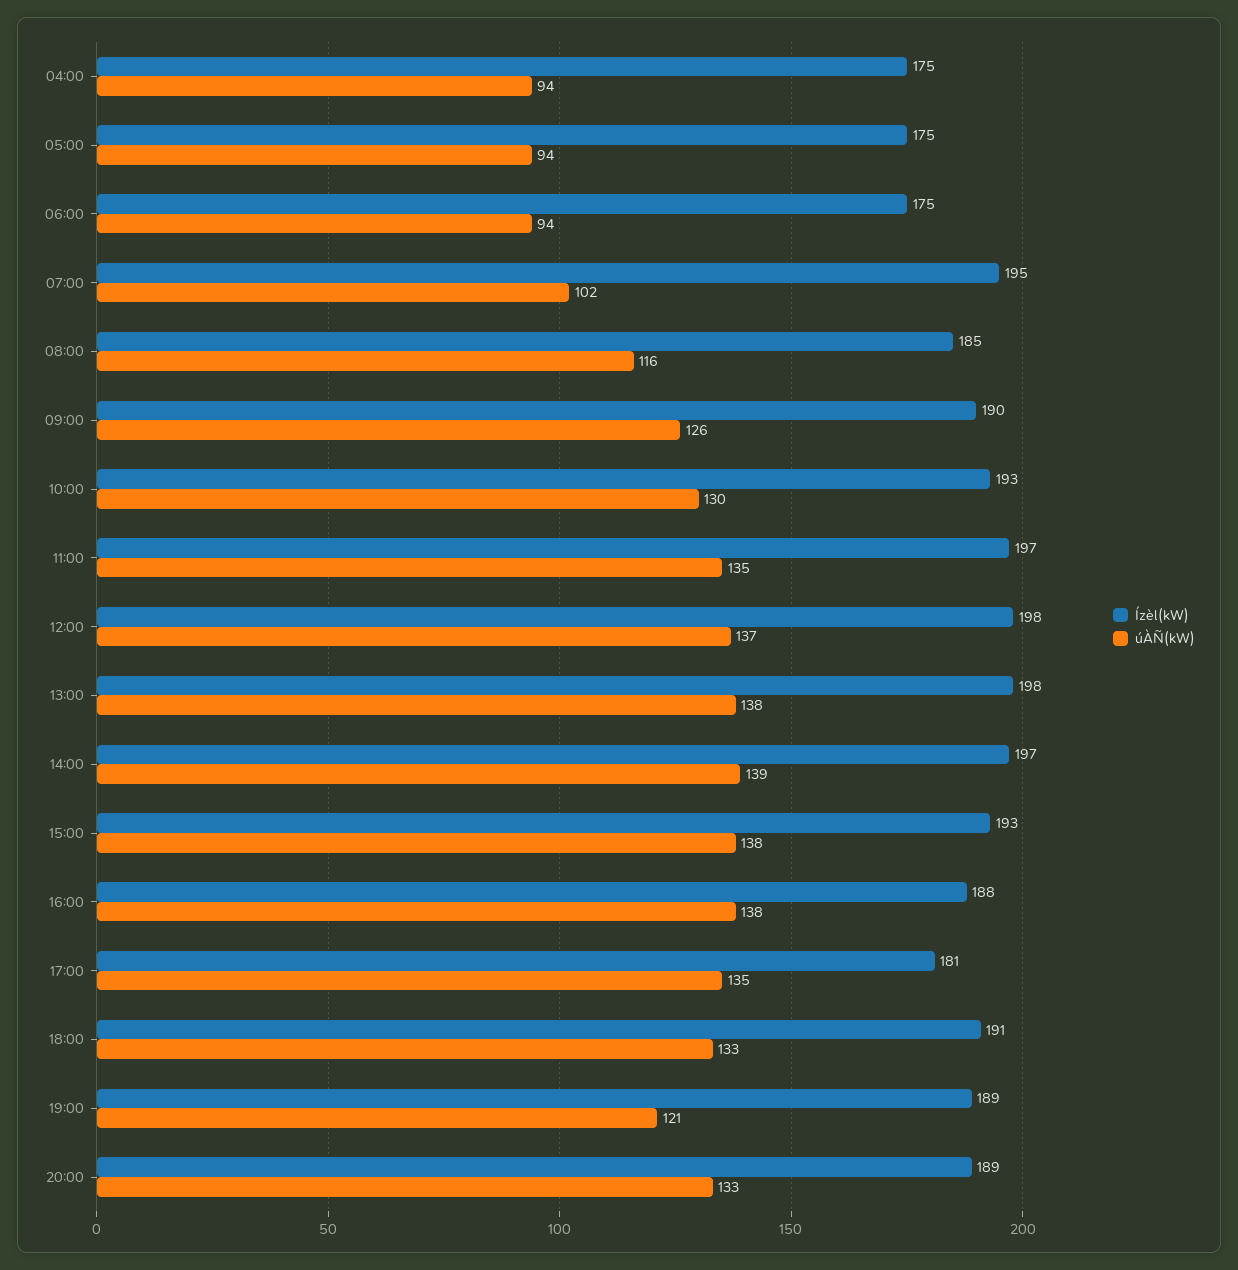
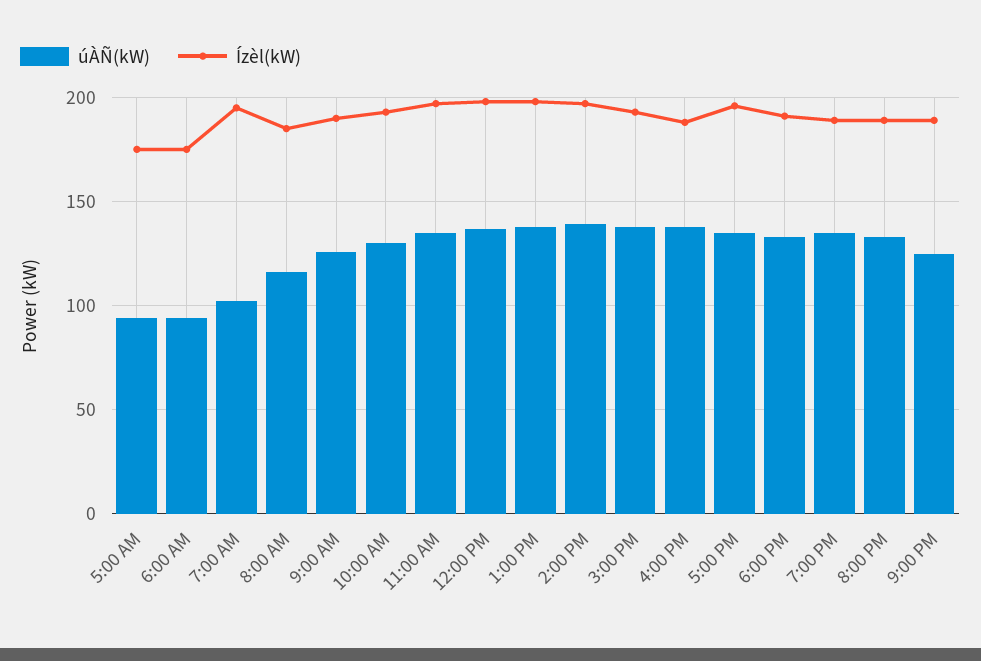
Ízèl(kW), 04:00: 175 -> none
úÀÑ(kW), 04:00: 94 -> none
Ízèl(kW), 17:00: 181 -> 195
úÀÑ(kW), 19:00: 121 -> 135
úÀÑ(kW), 9:00 PM: none -> 125
Ízèl(kW), 9:00 PM: none -> 190

